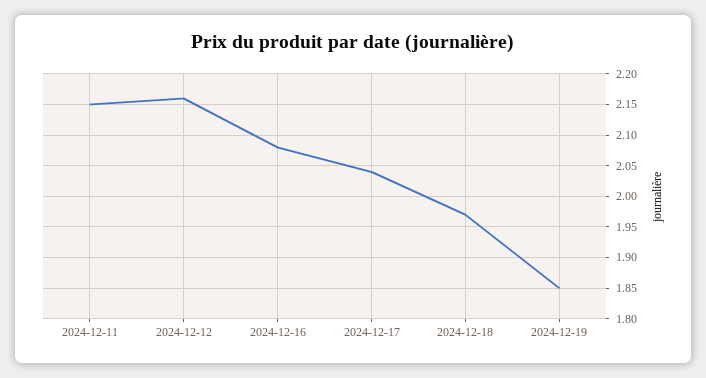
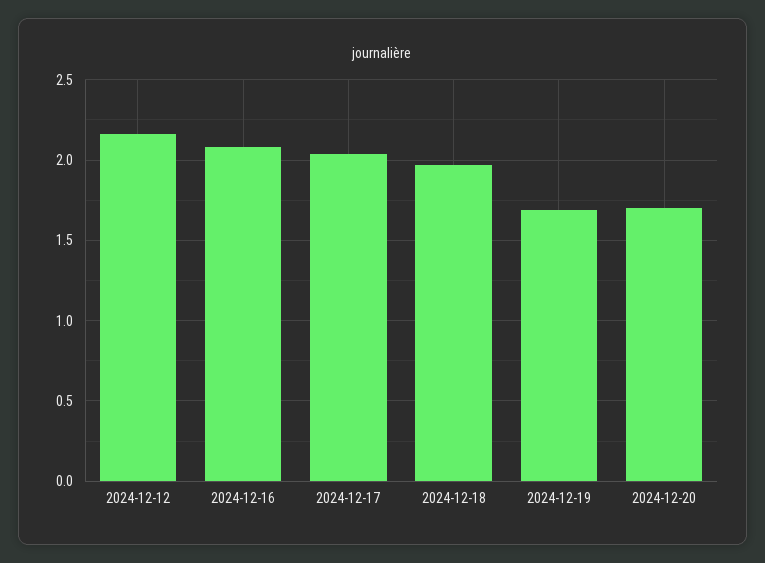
2024-12-11: 2.15 -> none
2024-12-19: 1.85 -> 1.7
2024-12-20: none -> 1.7

